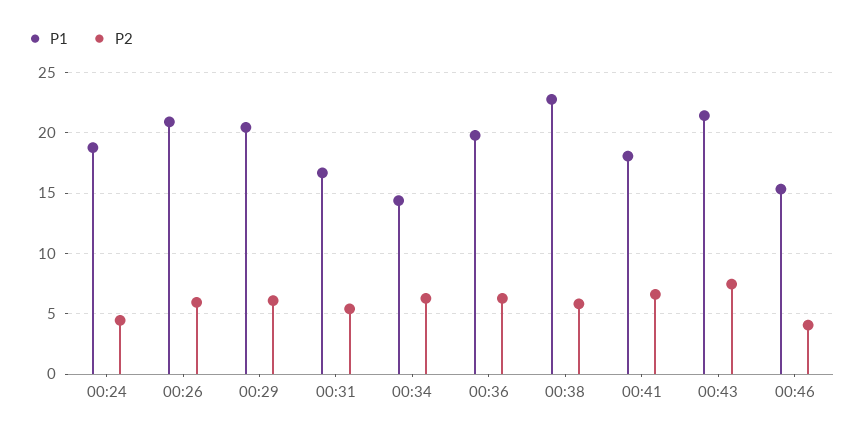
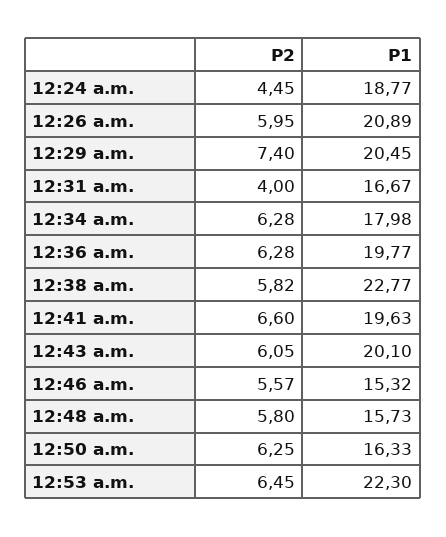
P2, 00:29: 6 -> 7.4
P2, 00:31: 5.5 -> 4
P1, 00:34: 14.5 -> 17.98
P1, 00:41: 18 -> 19.63
P1, 00:43: 21.5 -> 20.1
P2, 00:43: 7.5 -> 6.05
P2, 00:46: 4 -> 5.57
P2, 12:48 a.m.: none -> 5.8
P1, 12:48 a.m.: none -> 15.73
P2, 12:50 a.m.: none -> 6.25
P1, 12:50 a.m.: none -> 16.33
P2, 12:53 a.m.: none -> 6.45
P1, 12:53 a.m.: none -> 22.3

